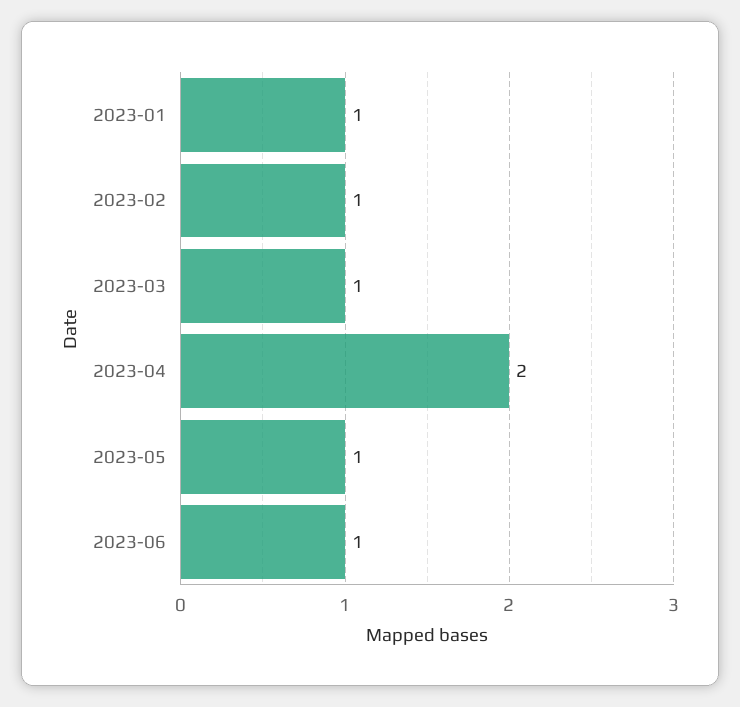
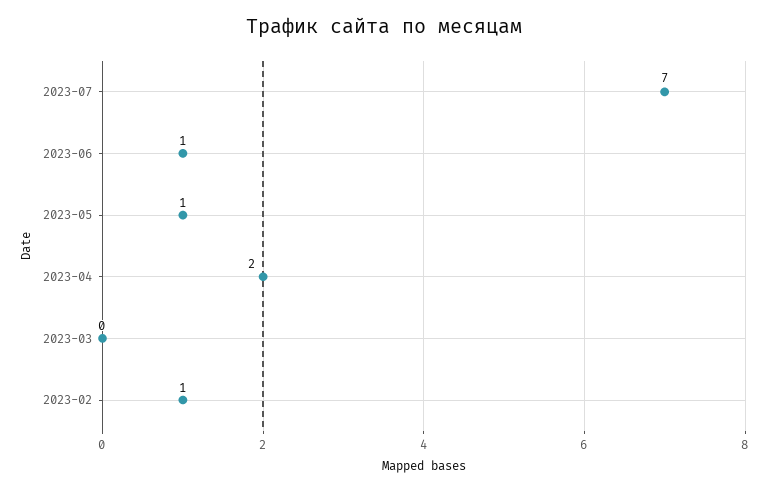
2023-01: 1 -> none
2023-03: 1 -> 0
2023-07: none -> 7

